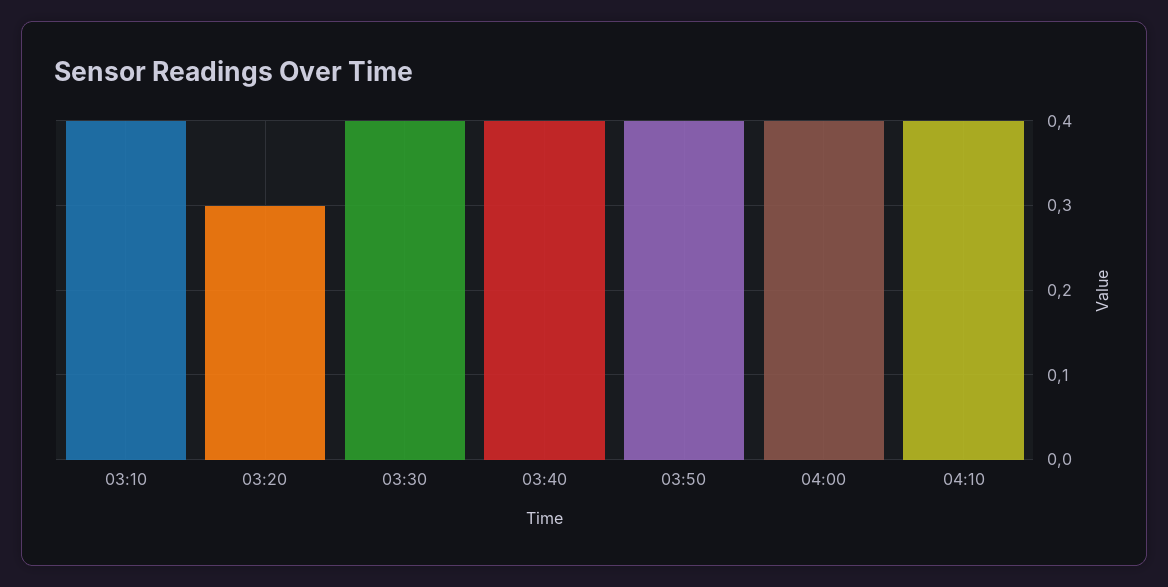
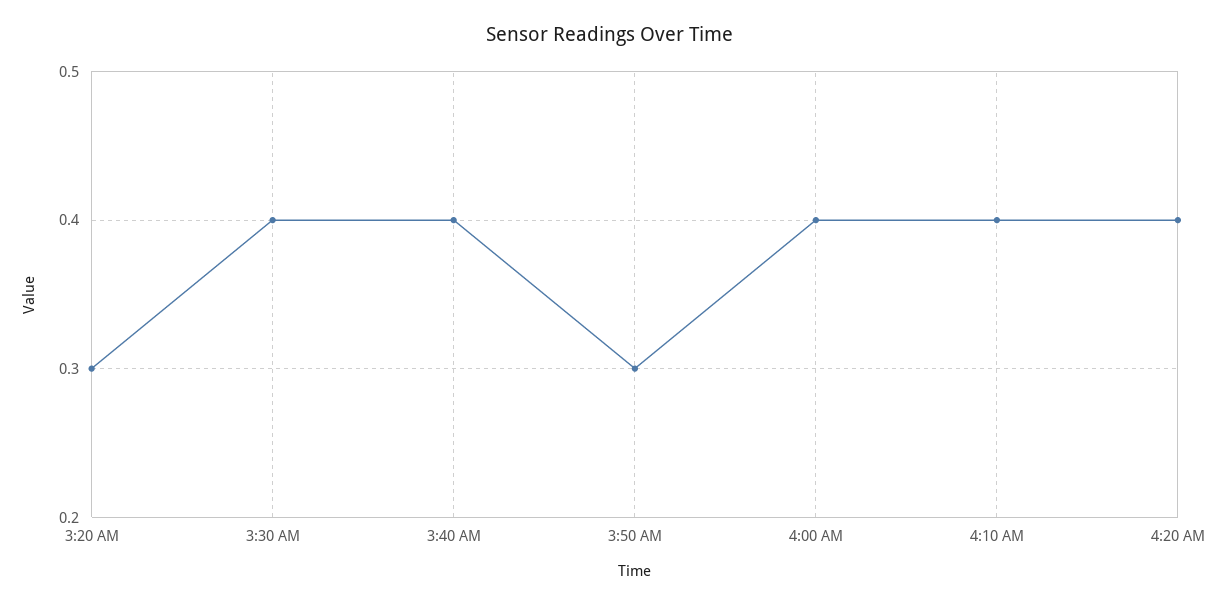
03:10: 0.4 -> none
03:50: 0.4 -> 0.3
4:20 AM: none -> 0.4

